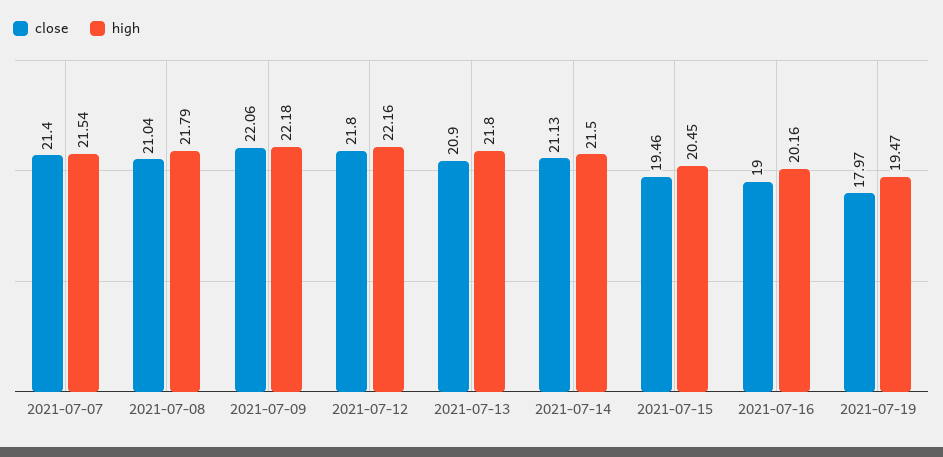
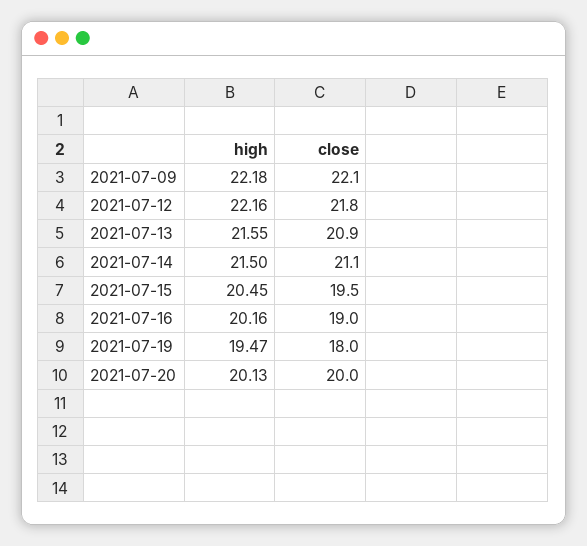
close, 2021-07-07: 21.4 -> none
high, 2021-07-07: 21.54 -> none
close, 2021-07-08: 21.04 -> none
high, 2021-07-08: 21.79 -> none
high, 2021-07-13: 21.8 -> 21.55
high, 2021-07-20: none -> 20.13
close, 2021-07-20: none -> 20

